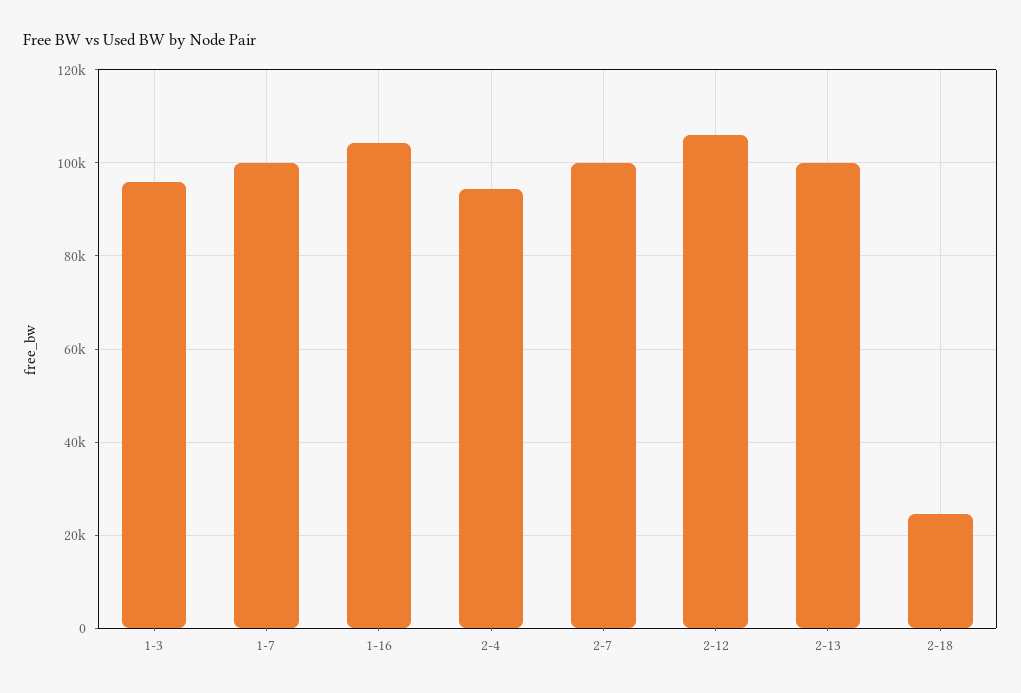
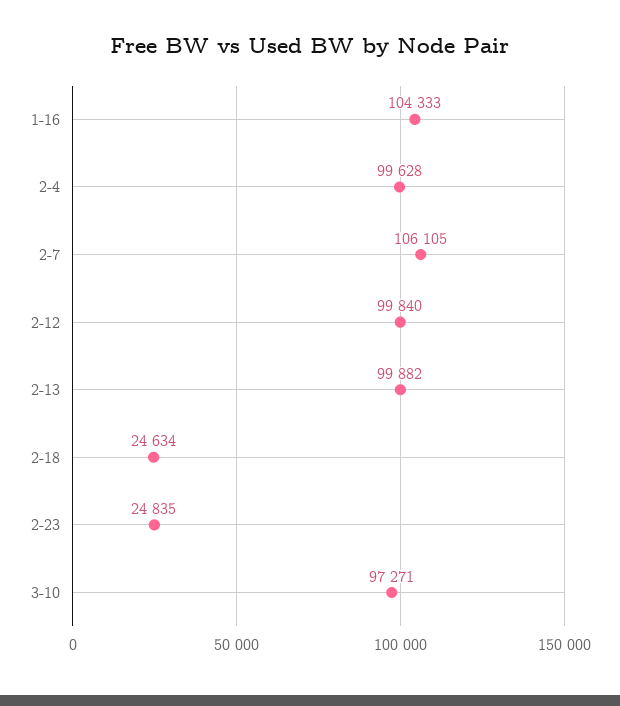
1-3: 96000 -> none
1-7: 100000 -> none
2-4: 94000 -> 99628
2-7: 100000 -> 106105
2-12: 106000 -> 99840
2-23: none -> 24835
3-10: none -> 97271

